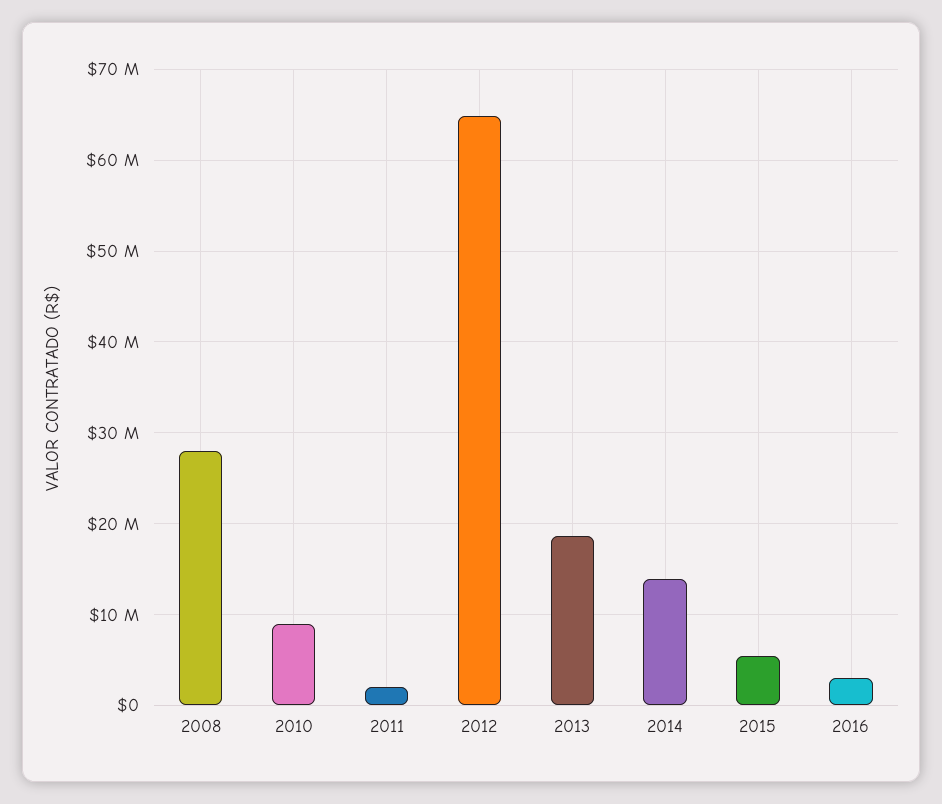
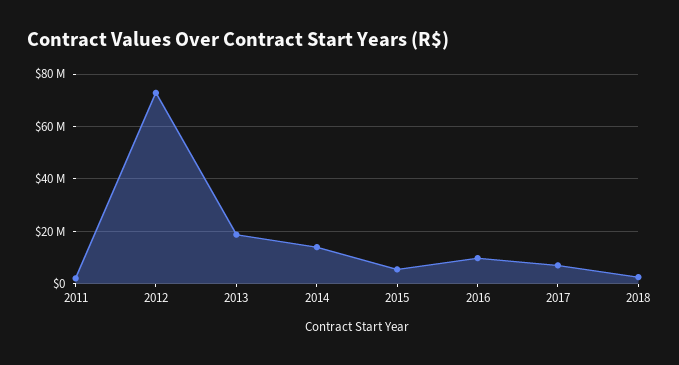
2008: 28000000 -> none
2010: 9000000 -> none
2012: 65000000 -> 72500000
2016: 3000000 -> 10000000
2017: none -> 7500000
2018: none -> 2500000

